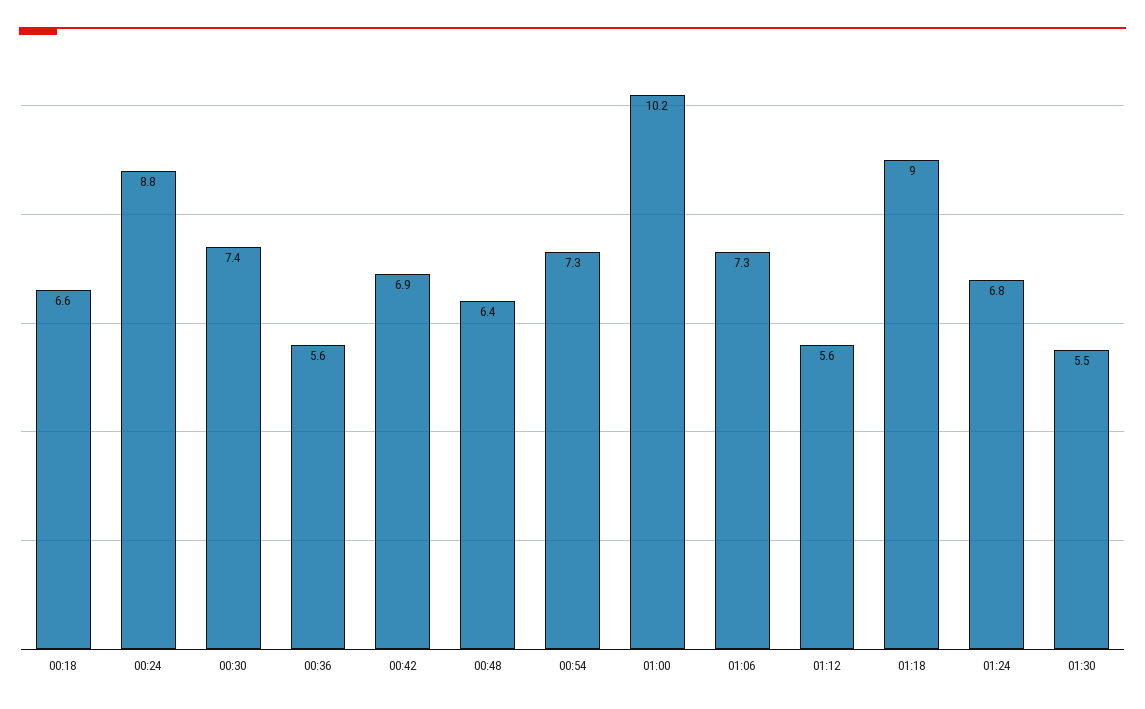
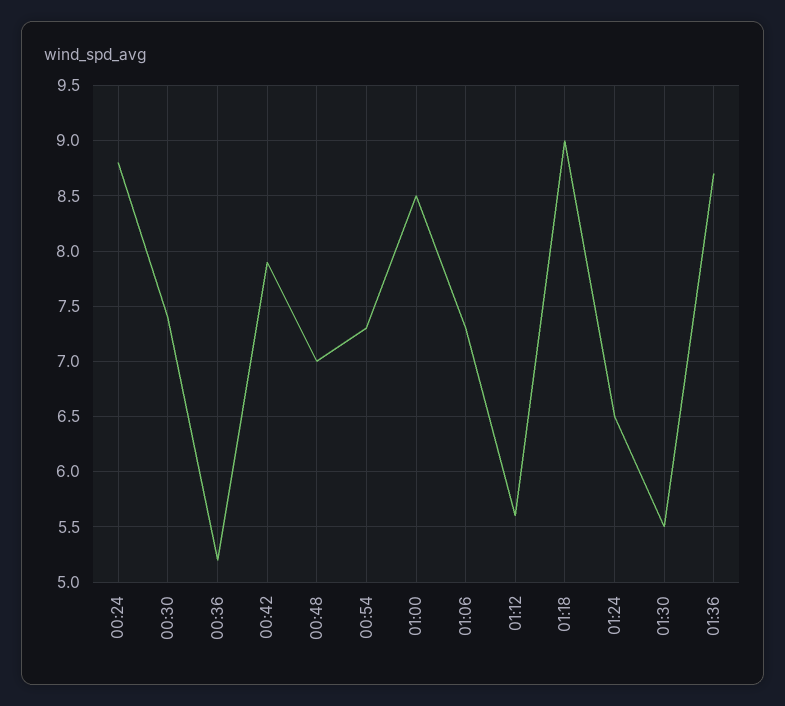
00:18: 6.6 -> none
00:36: 5.6 -> 5.2
00:42: 6.9 -> 7.9
00:48: 6.4 -> 7
01:00: 10.2 -> 8.5
01:24: 6.8 -> 6.5
01:36: none -> 8.7

